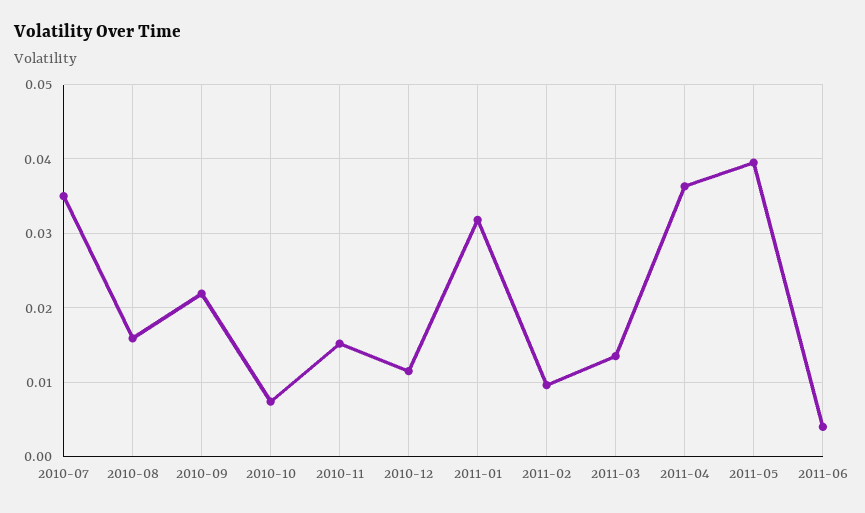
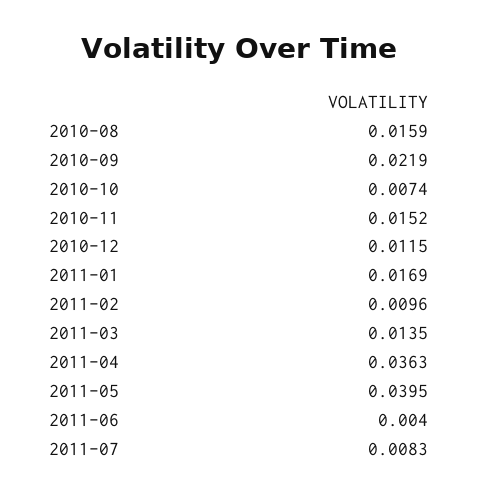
2010-07: 0.035 -> none
2011-01: 0.032 -> 0.0169
2011-07: none -> 0.0083

